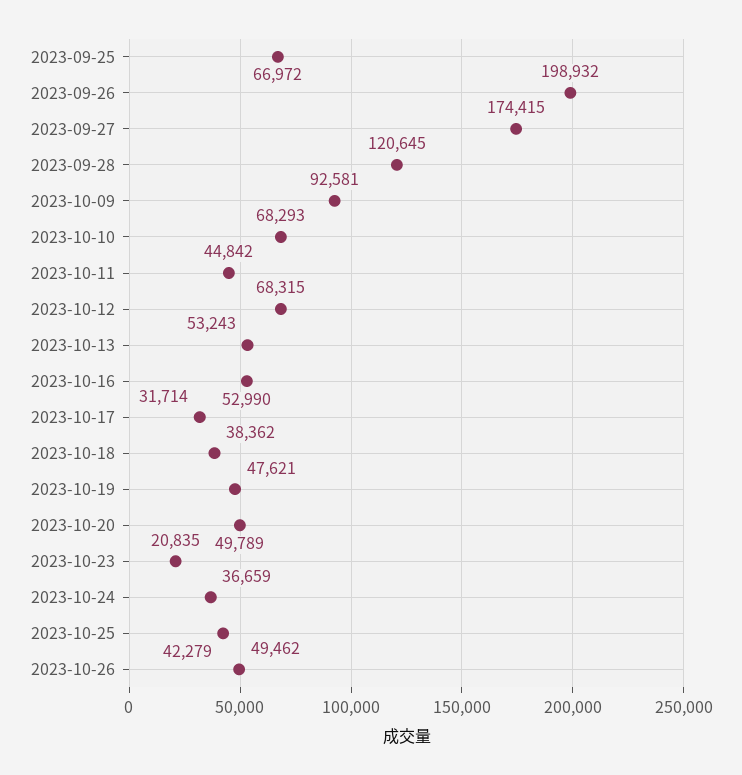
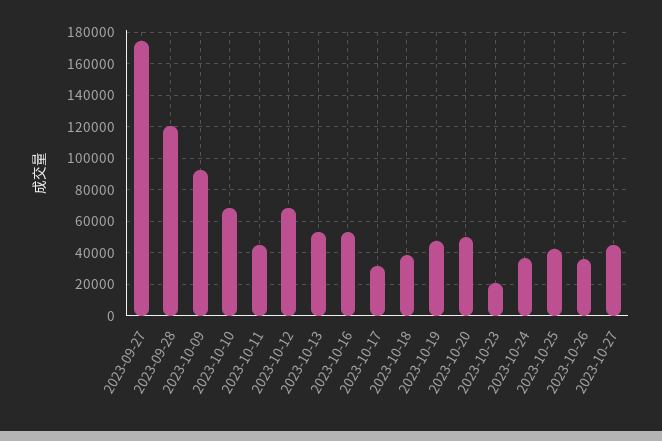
2023-09-25: 66972 -> none
2023-09-26: 198932 -> none
2023-10-26: 49462 -> 35000
2023-10-27: none -> 45000

